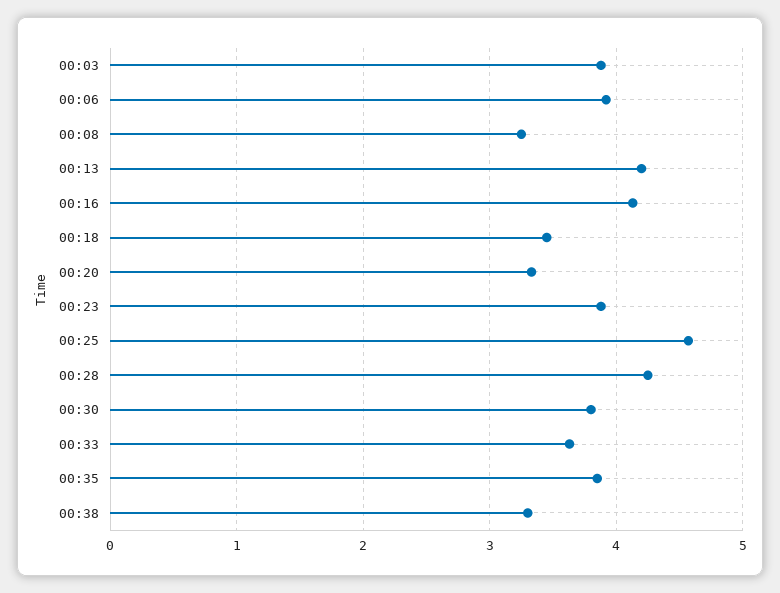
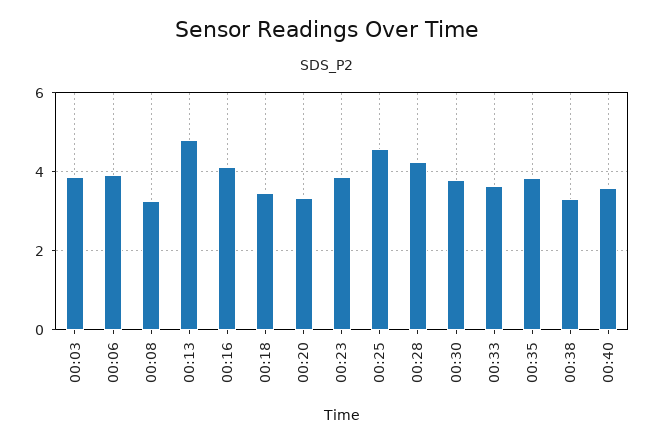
00:13: 4.2 -> 4.8
00:40: none -> 3.6

